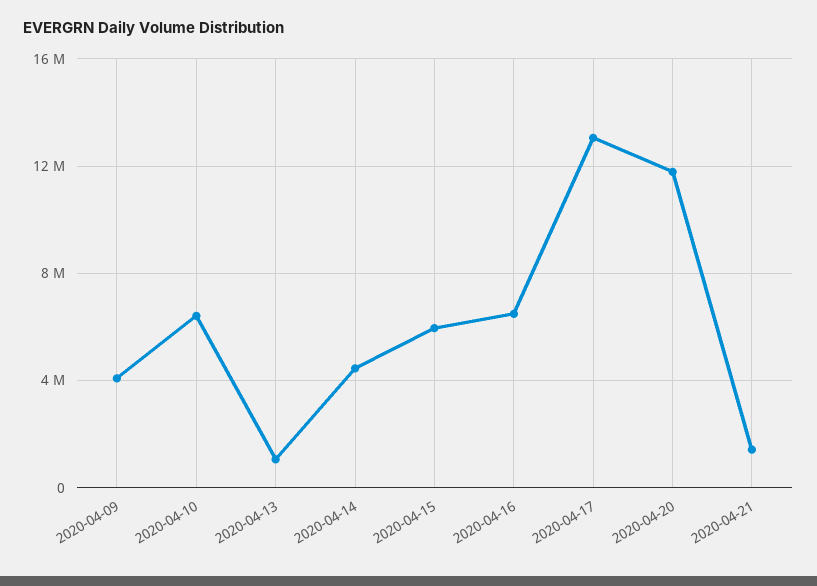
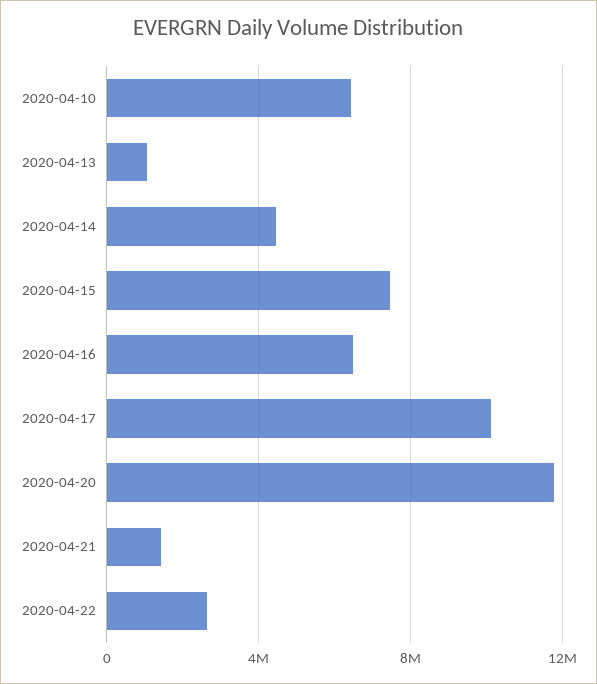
2020-04-09: 4000000 -> none
2020-04-15: 6000000 -> 7500000
2020-04-17: 13000000 -> 10000000
2020-04-22: none -> 2500000

